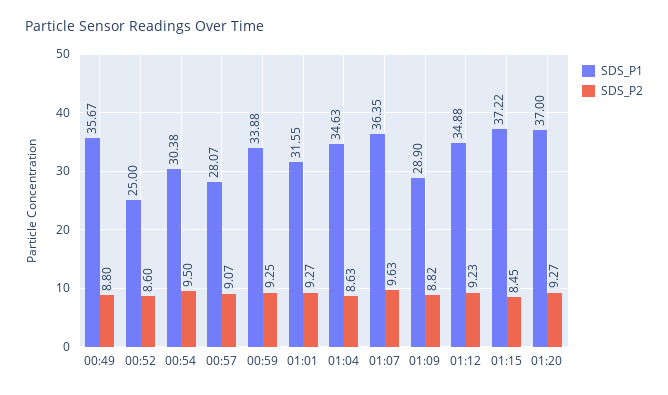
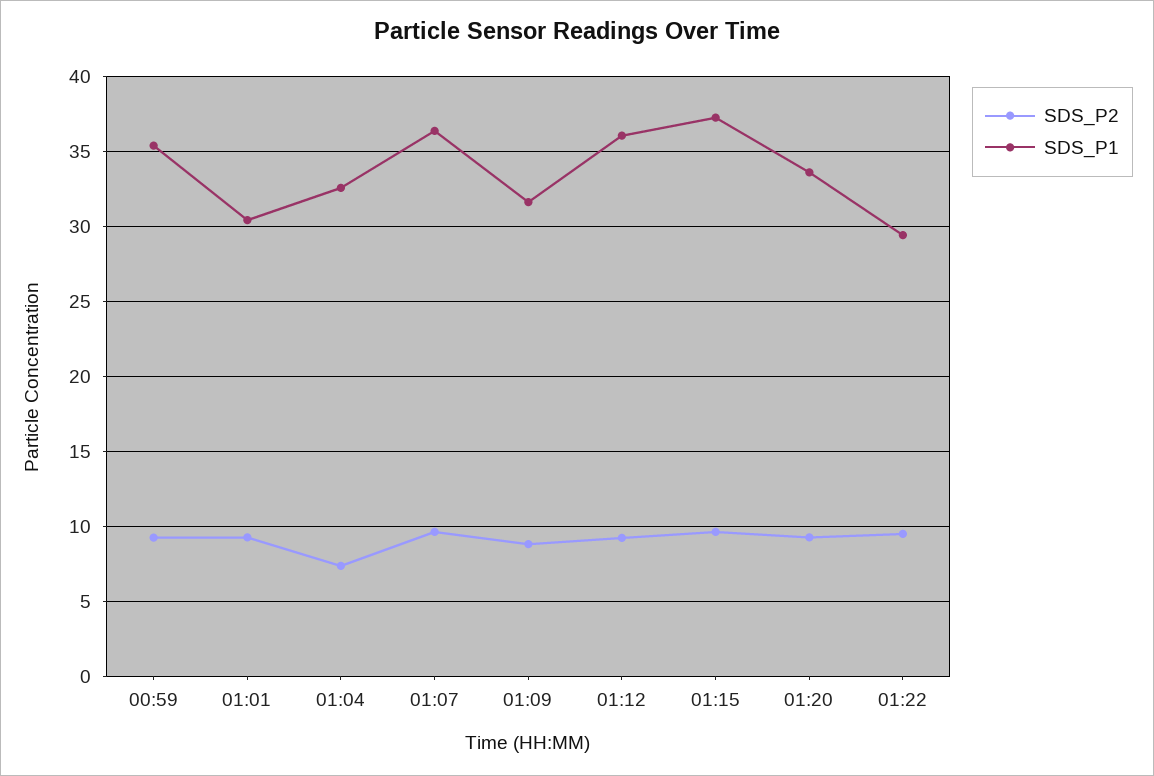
SDS_P1, 00:49: 35.67 -> none
SDS_P2, 00:49: 8.8 -> none
SDS_P1, 00:52: 25 -> none
SDS_P2, 00:52: 8.6 -> none
SDS_P1, 00:54: 30.38 -> none
SDS_P2, 00:54: 9.5 -> none
SDS_P1, 00:57: 28.07 -> none
SDS_P2, 00:57: 9.07 -> none
SDS_P1, 00:59: 33.88 -> 35.5
SDS_P1, 01:01: 31.55 -> 30.5
SDS_P1, 01:04: 34.63 -> 32.5
SDS_P2, 01:04: 8.63 -> 7.5
SDS_P1, 01:09: 28.9 -> 31.5
SDS_P1, 01:12: 34.88 -> 36
SDS_P2, 01:15: 8.45 -> 9.5
SDS_P1, 01:20: 37 -> 33.5
SDS_P2, 01:22: none -> 9.5
SDS_P1, 01:22: none -> 29.5

